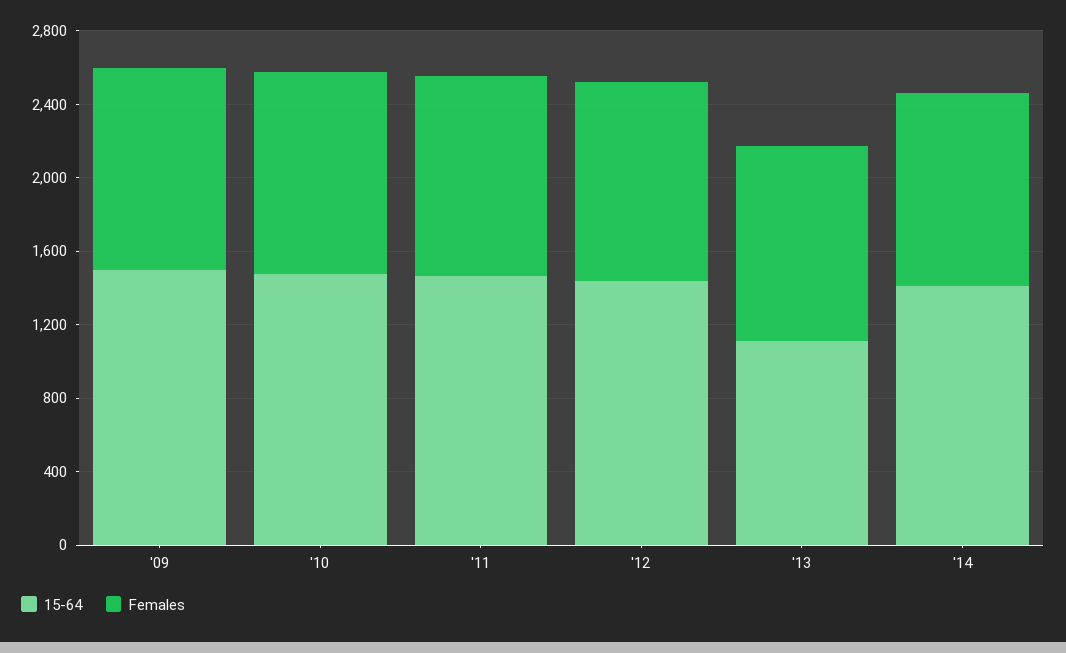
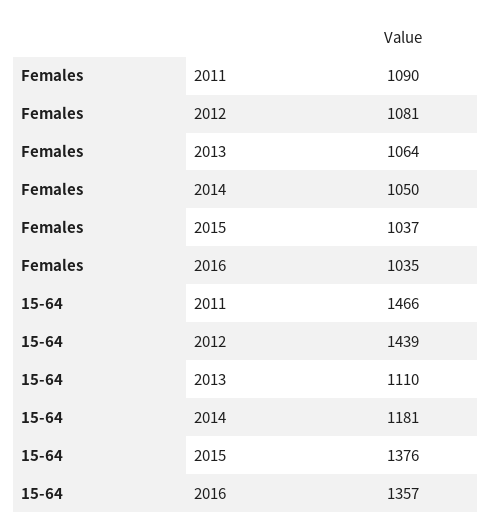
15-64, '09: 1500 -> none
Females, '09: 1100 -> none
15-64, '10: 1500 -> none
Females, '10: 1100 -> none
15-64, '14: 1400 -> 1181
Females, 2015: none -> 1037
Females, 2016: none -> 1035
15-64, 2015: none -> 1376
15-64, 2016: none -> 1357

